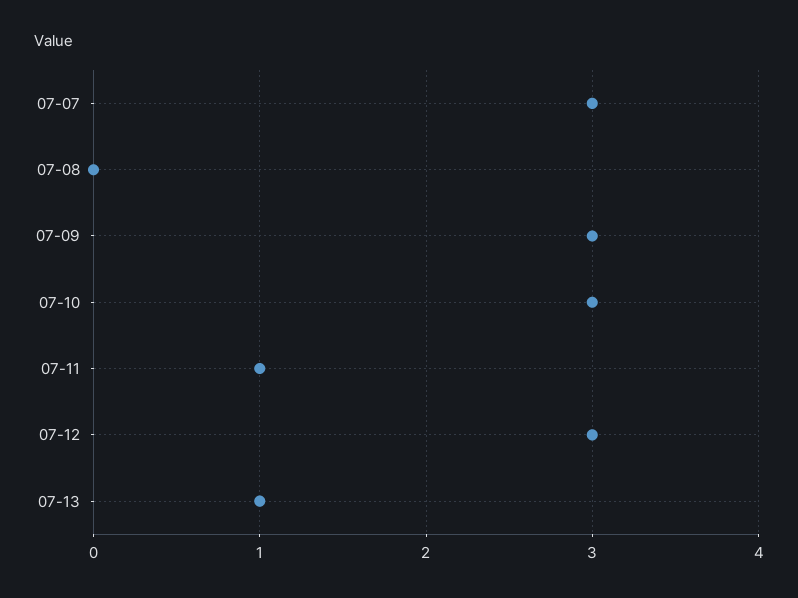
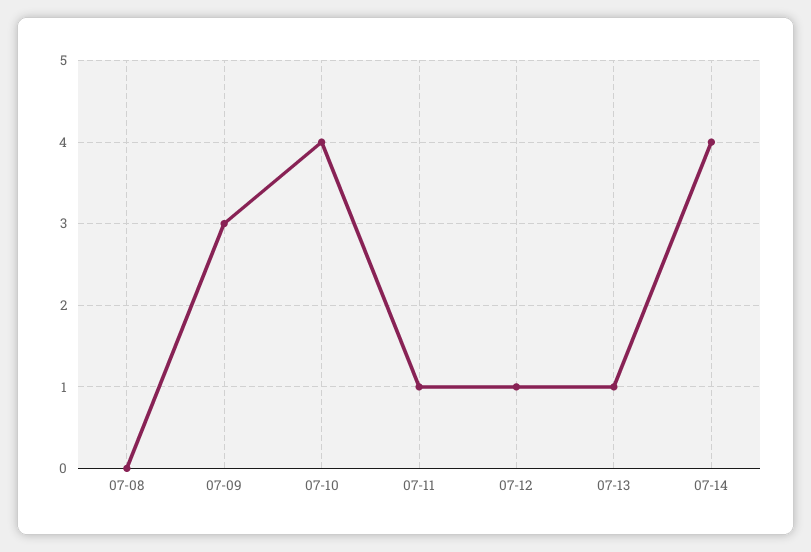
07-07: 3 -> none
07-10: 3 -> 4
07-12: 3 -> 1
07-14: none -> 4

